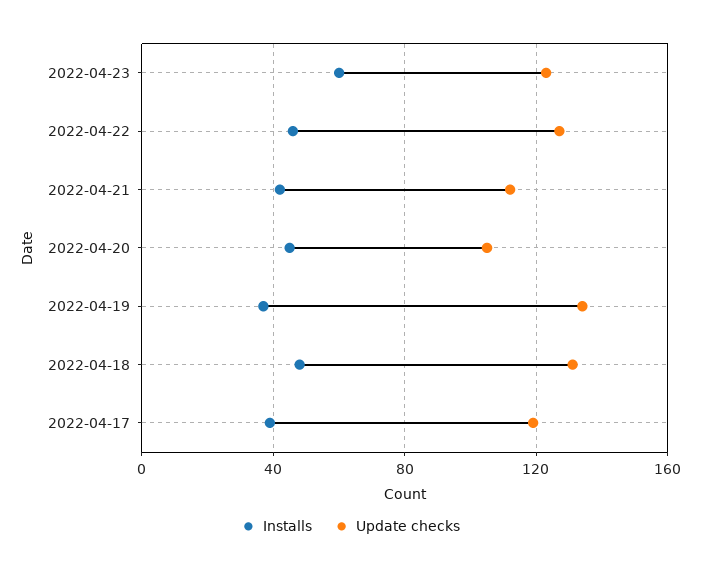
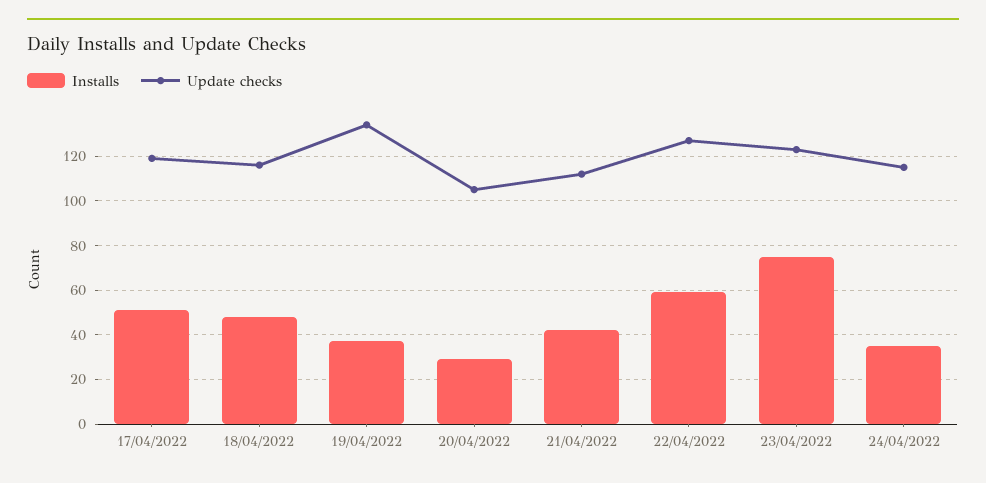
Installs, 2022-04-23: 60 -> 75
Installs, 2022-04-22: 45 -> 60
Installs, 2022-04-20: 45 -> 30
Update checks, 2022-04-18: 130 -> 115
Installs, 2022-04-17: 40 -> 50
Installs, 24/04/2022: none -> 35
Update checks, 24/04/2022: none -> 115

